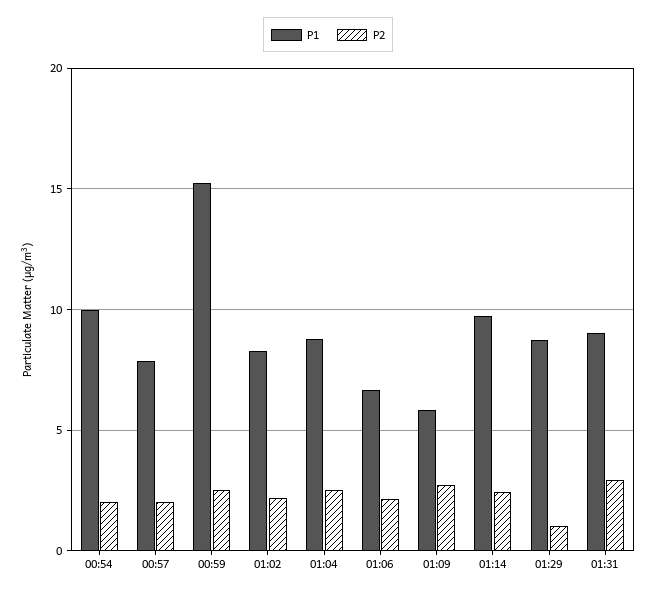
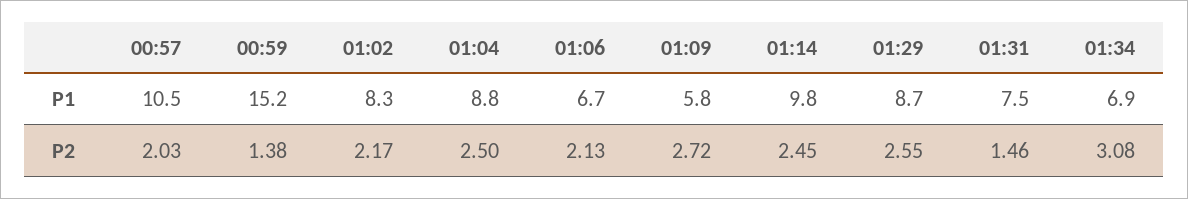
P1, 00:54: 10 -> none
P2, 00:54: 2 -> none
P1, 00:57: 8 -> 10.5
P2, 00:59: 2.5 -> 1.38
P2, 01:29: 1 -> 2.55
P1, 01:31: 9 -> 7.5
P2, 01:31: 3 -> 1.46
P1, 01:34: none -> 6.9
P2, 01:34: none -> 3.08

